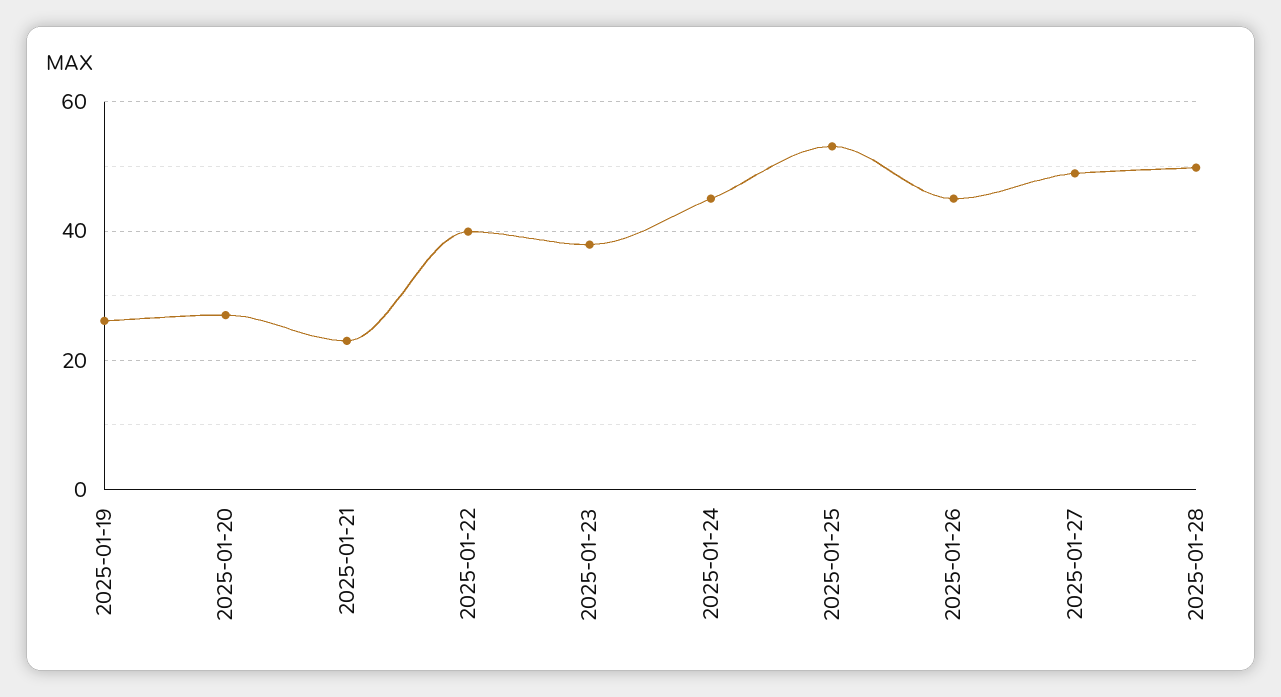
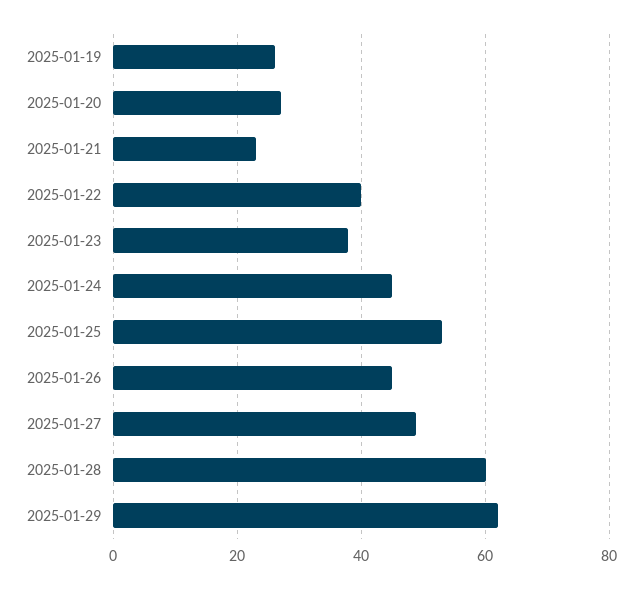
2025-01-28: 50 -> 60
2025-01-29: none -> 62

